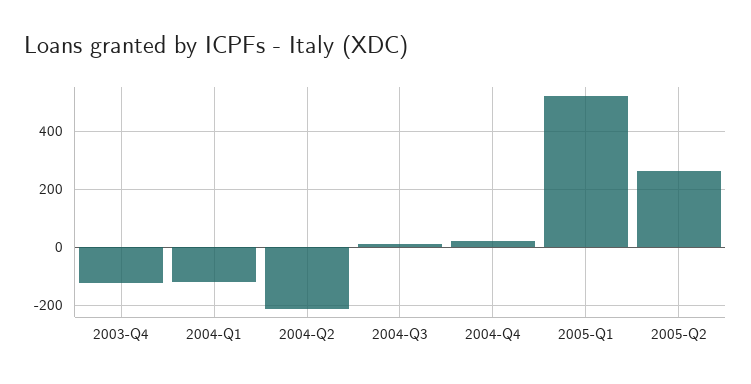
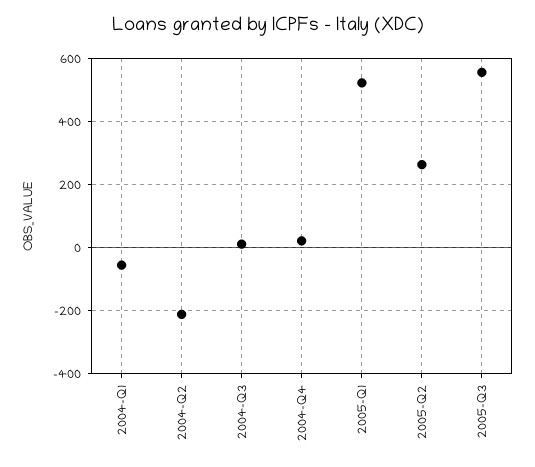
2003-Q4: -125 -> none
2004-Q1: -125 -> -60
2005-Q3: none -> 560

